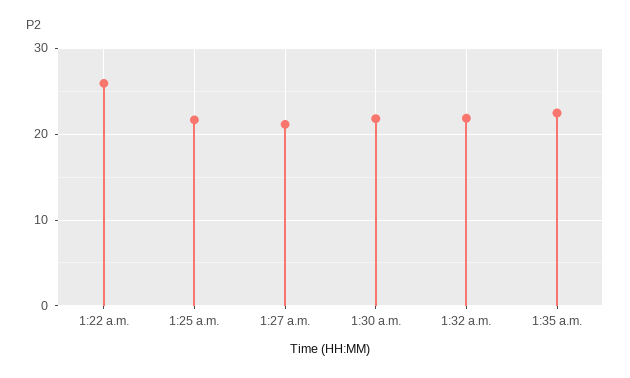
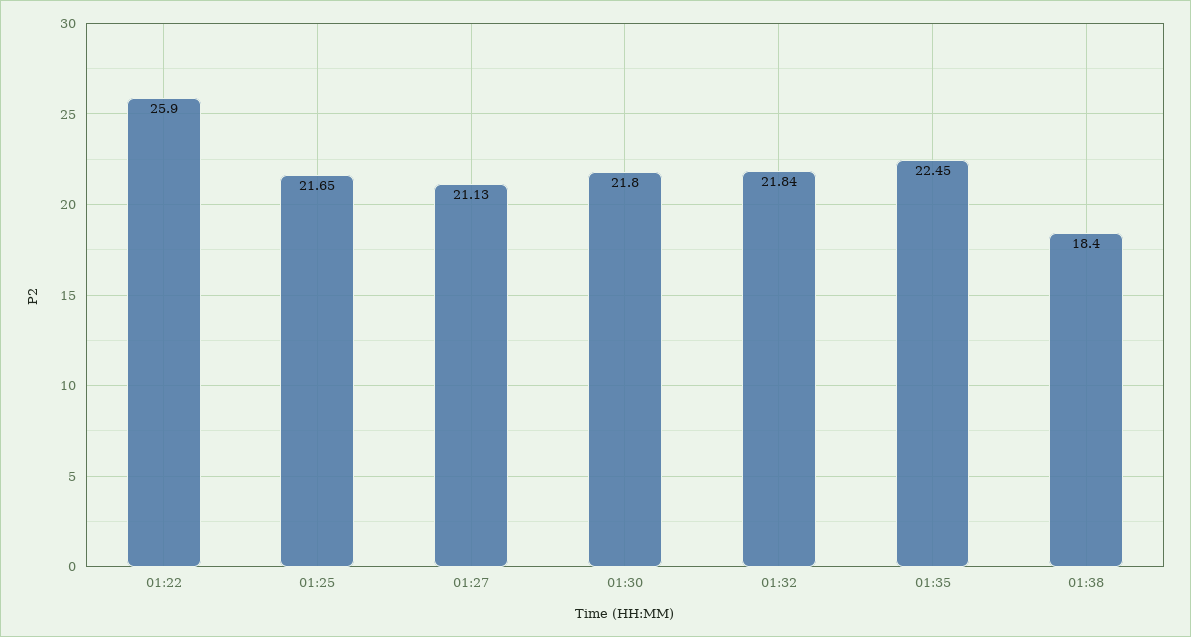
01:38: none -> 18.4

